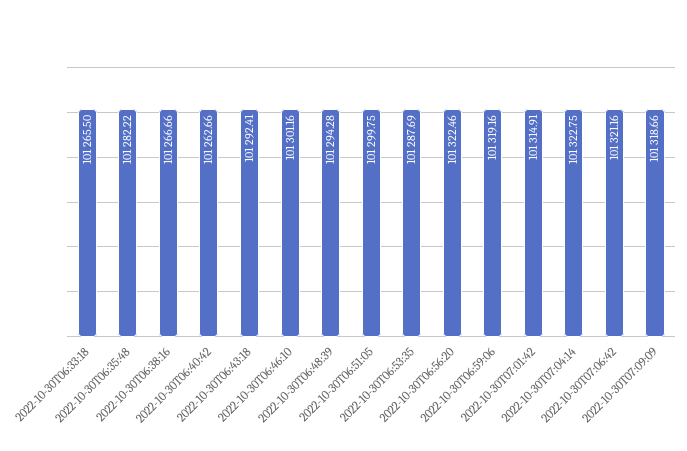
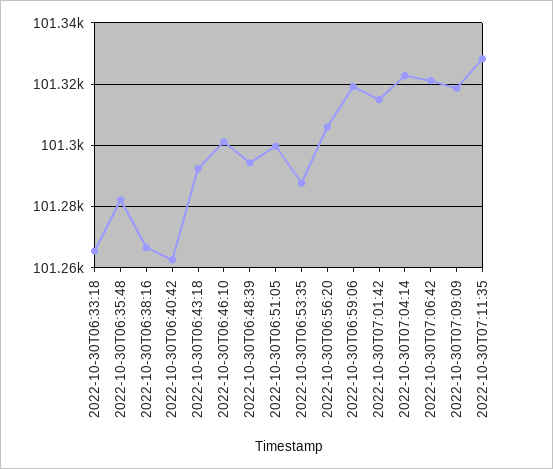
2022-10-30T06:56:20: 101322.46 -> 101306
2022-10-30T07:11:35: none -> 101328

